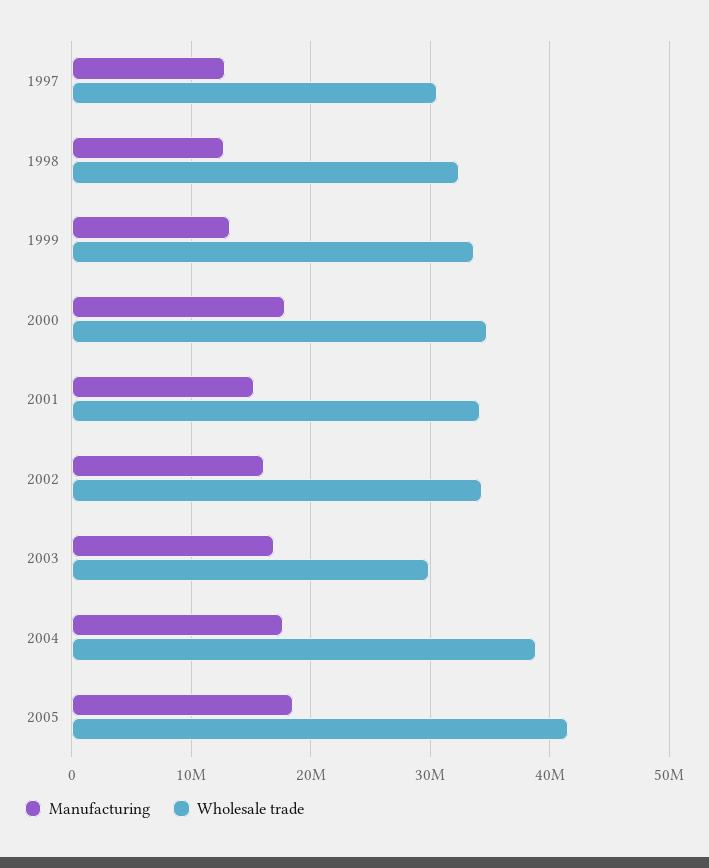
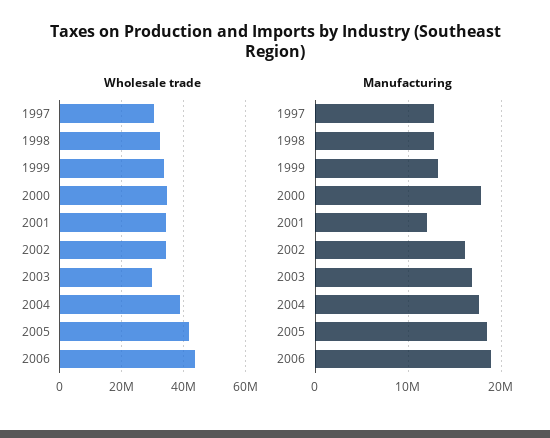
Manufacturing, 2001: 15000000 -> 12000000
Wholesale trade, 2006: none -> 44000000
Manufacturing, 2006: none -> 19000000

